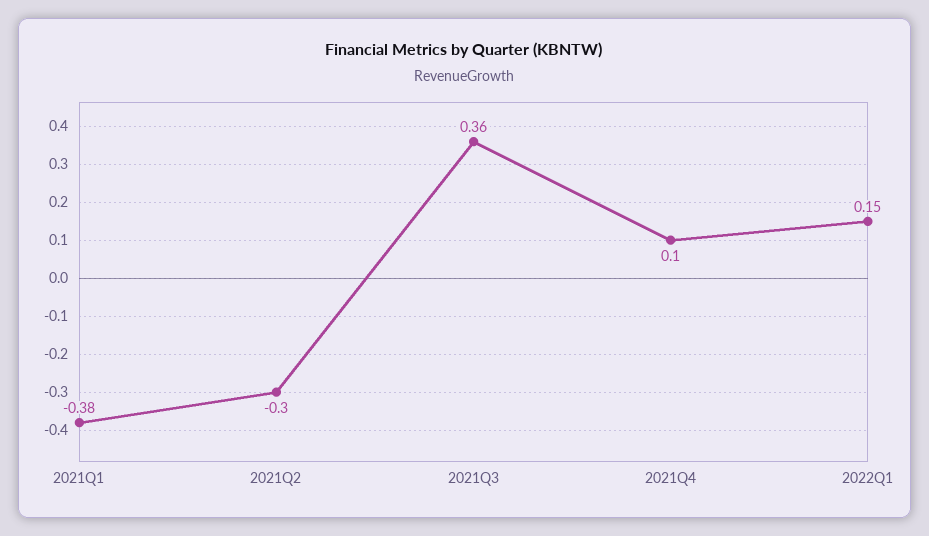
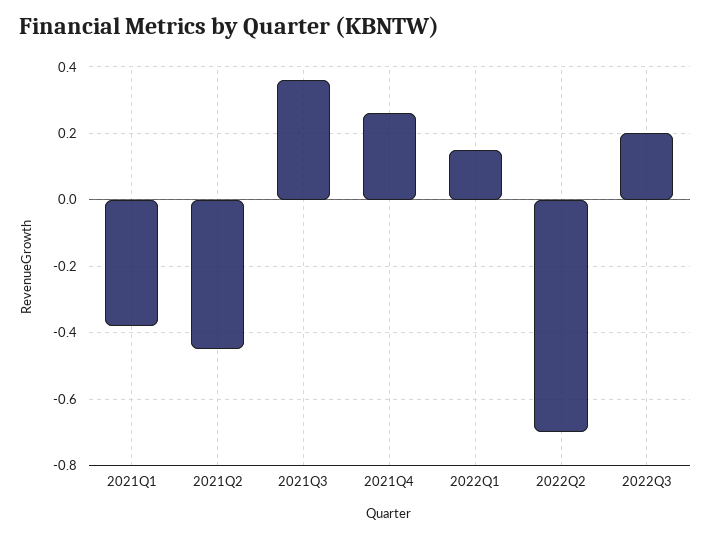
2021Q2: -0.3 -> -0.45
2021Q4: 0.1 -> 0.25
2022Q2: none -> -0.7
2022Q3: none -> 0.2

